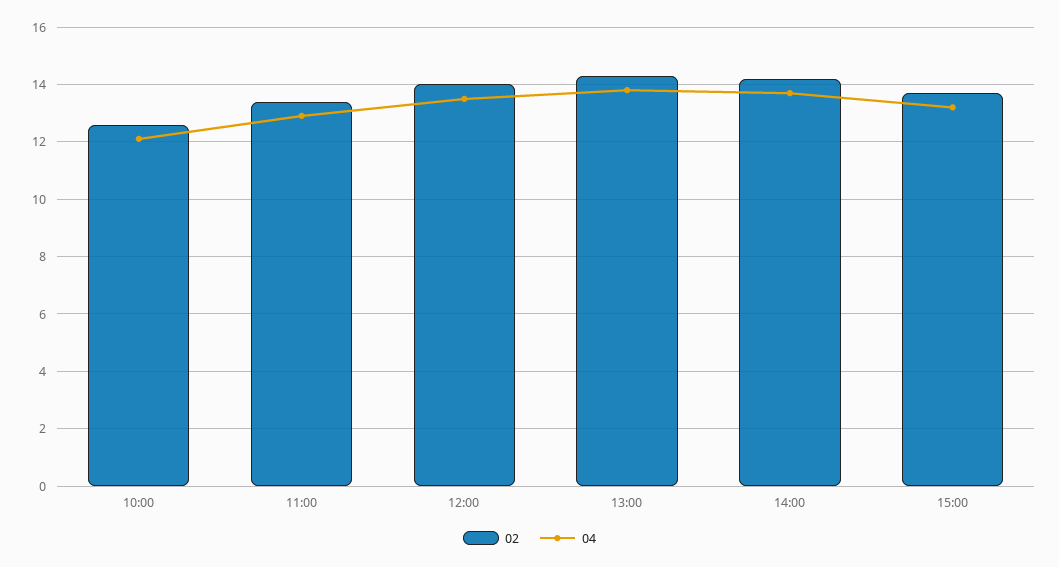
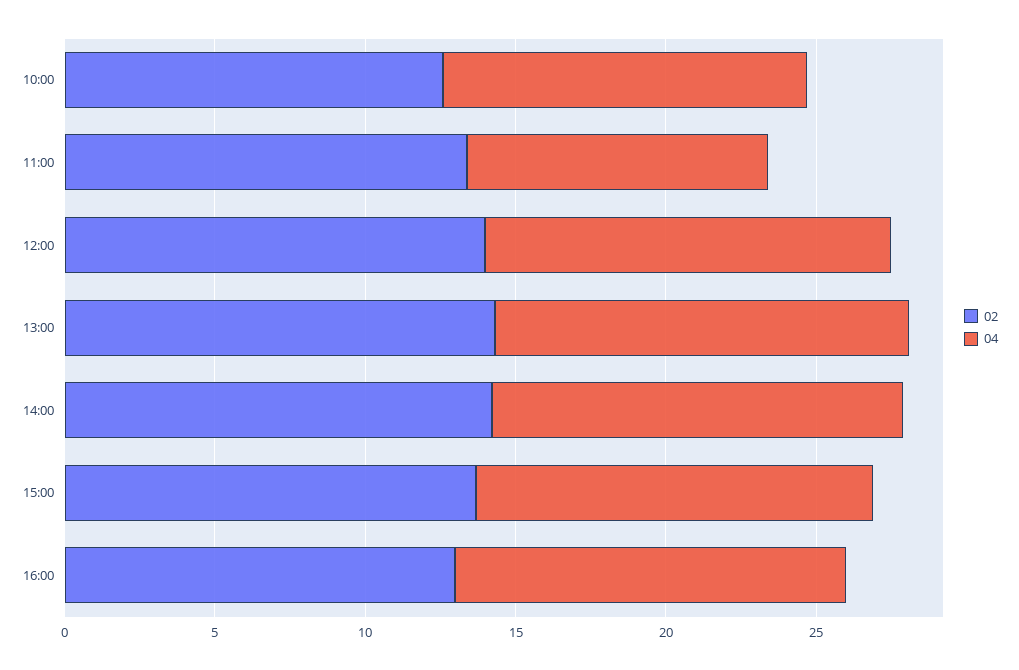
04, 11:00: 13 -> 10
02, 16:00: none -> 13
04, 16:00: none -> 13

